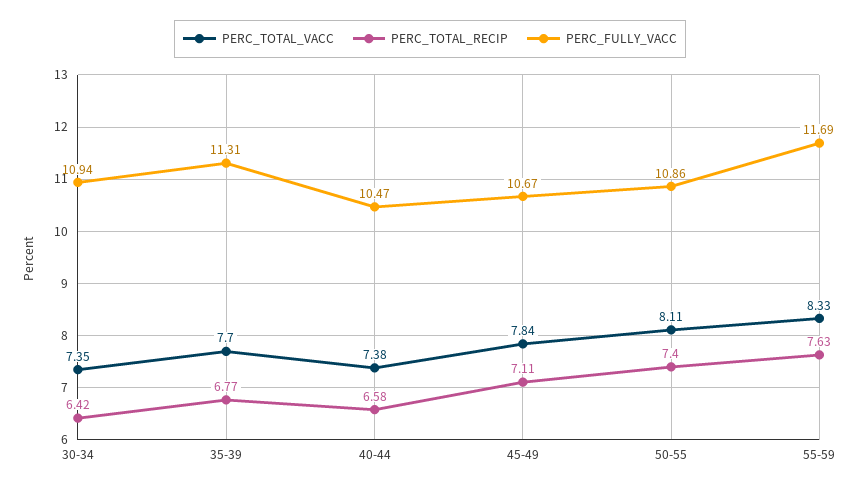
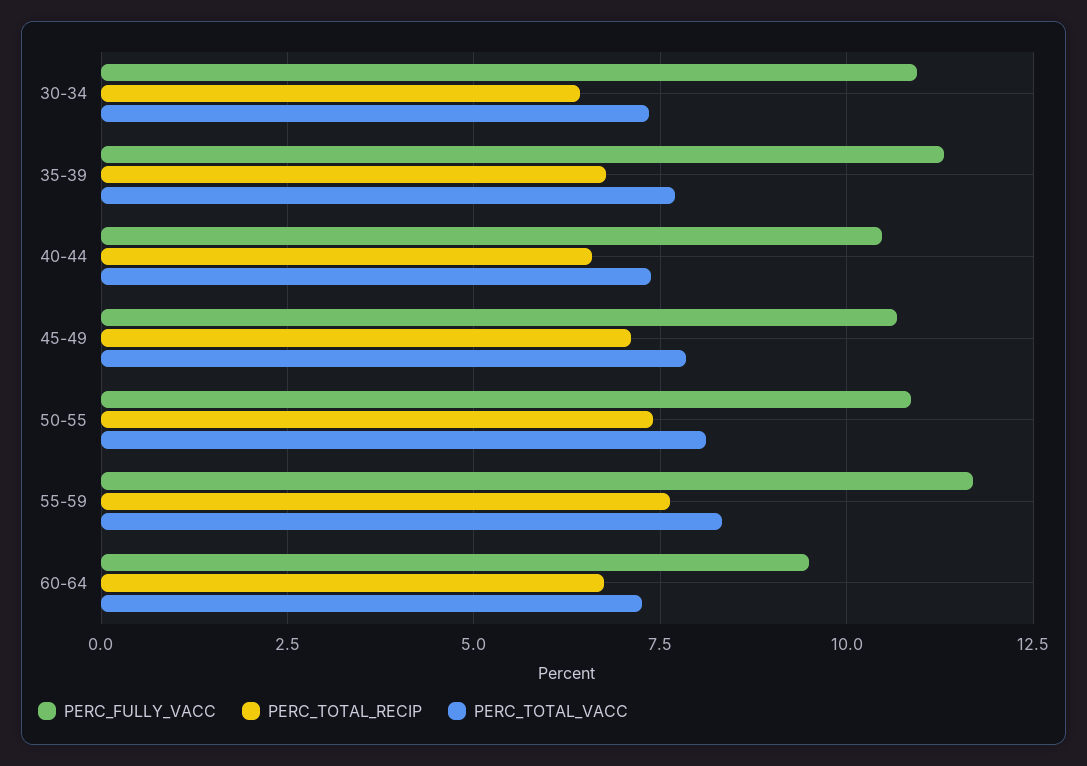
PERC_FULLY_VACC, 60-64: none -> 9.5
PERC_TOTAL_RECIP, 60-64: none -> 6.75
PERC_TOTAL_VACC, 60-64: none -> 7.25

